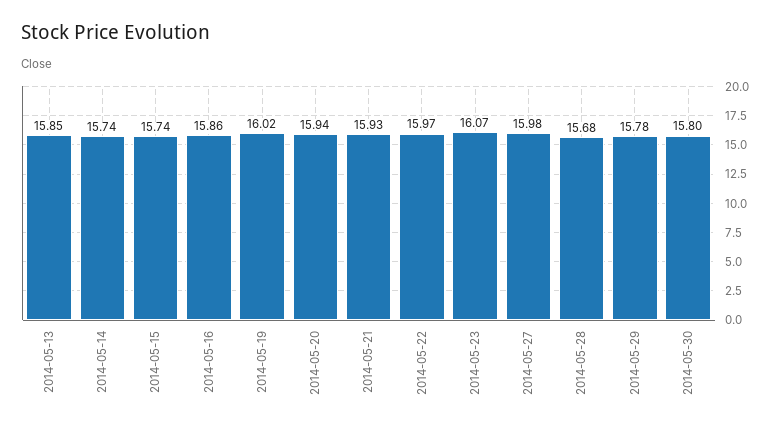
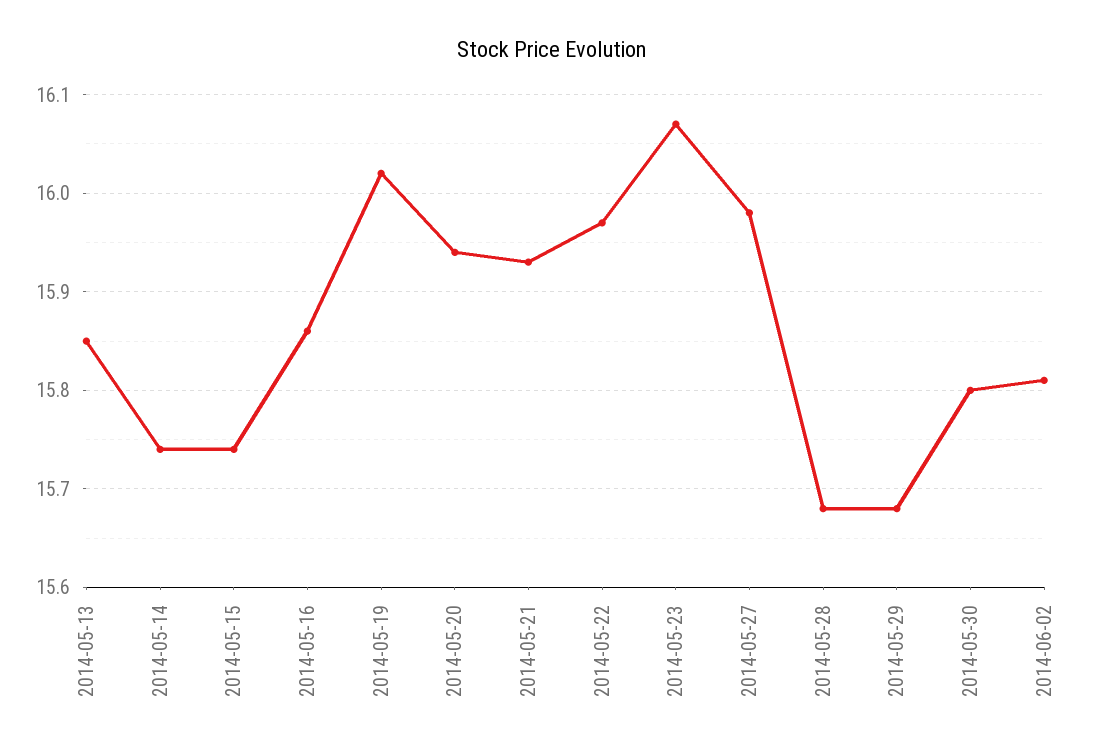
2014-05-29: 15.78 -> 15.68
2014-06-02: none -> 15.81

